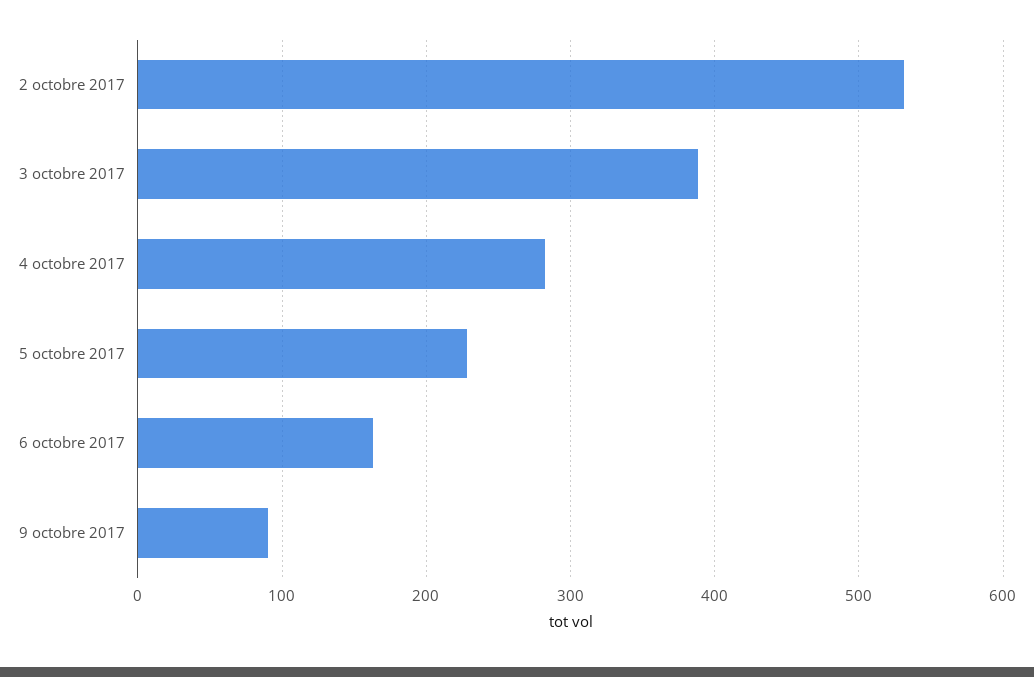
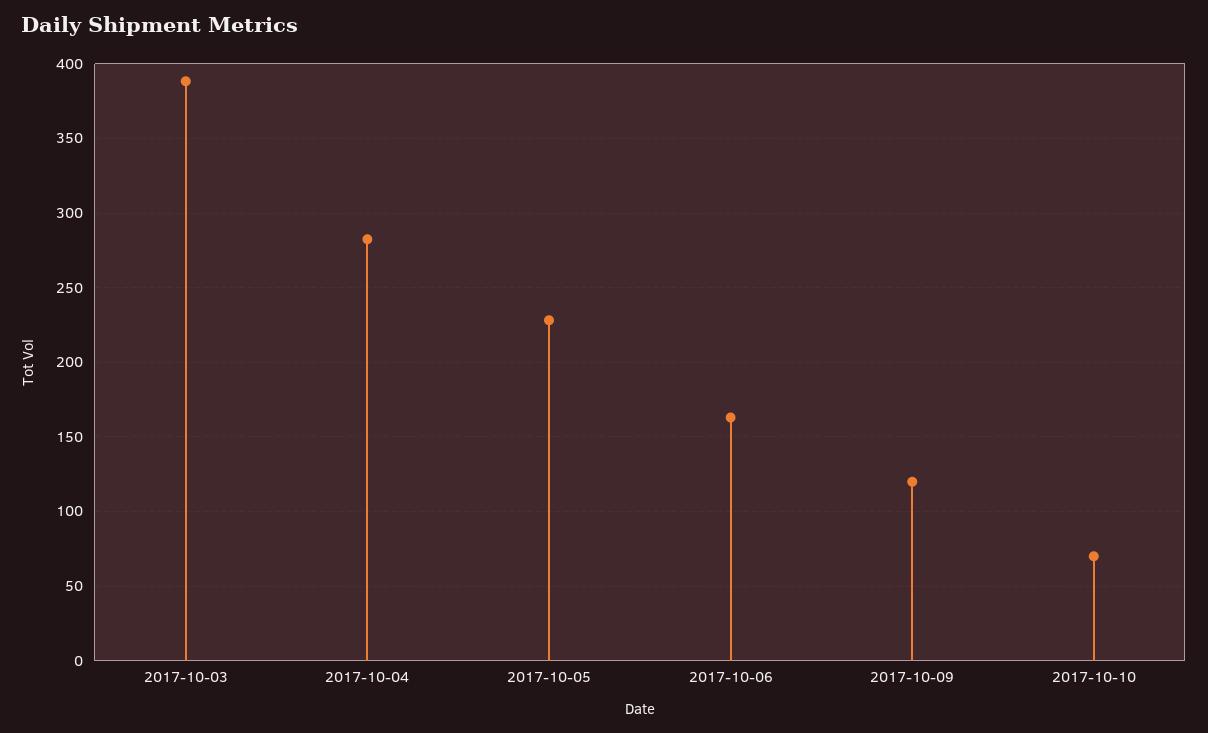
2 octobre 2017: 530 -> none
9 octobre 2017: 90 -> 120
2017-10-10: none -> 70

